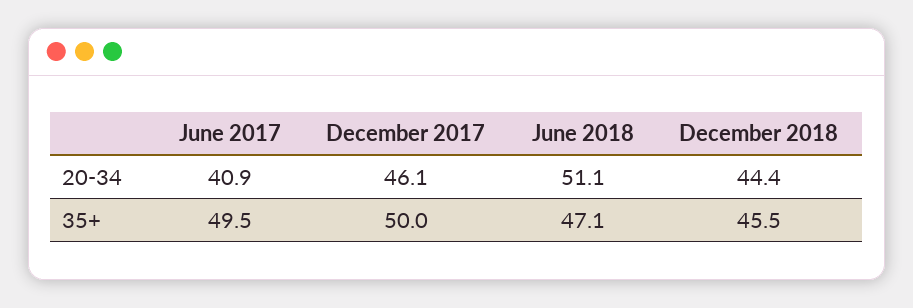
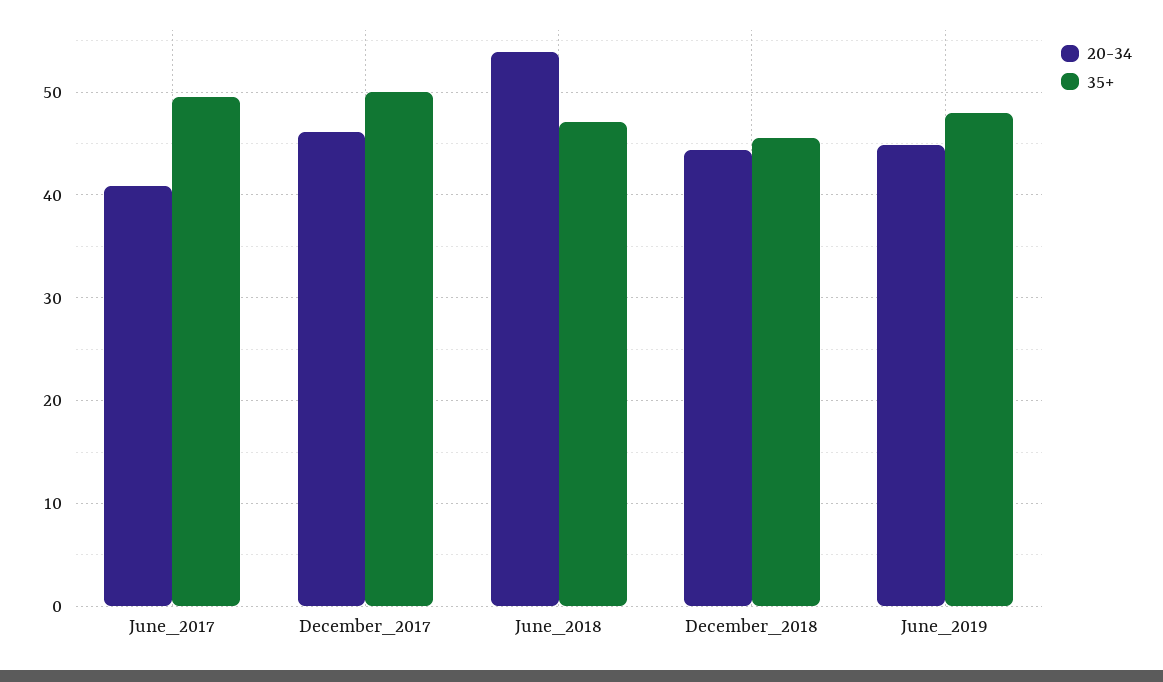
20-34, June 2018: 51.1 -> 54
20-34, June_2019: none -> 45
35+, June_2019: none -> 48

